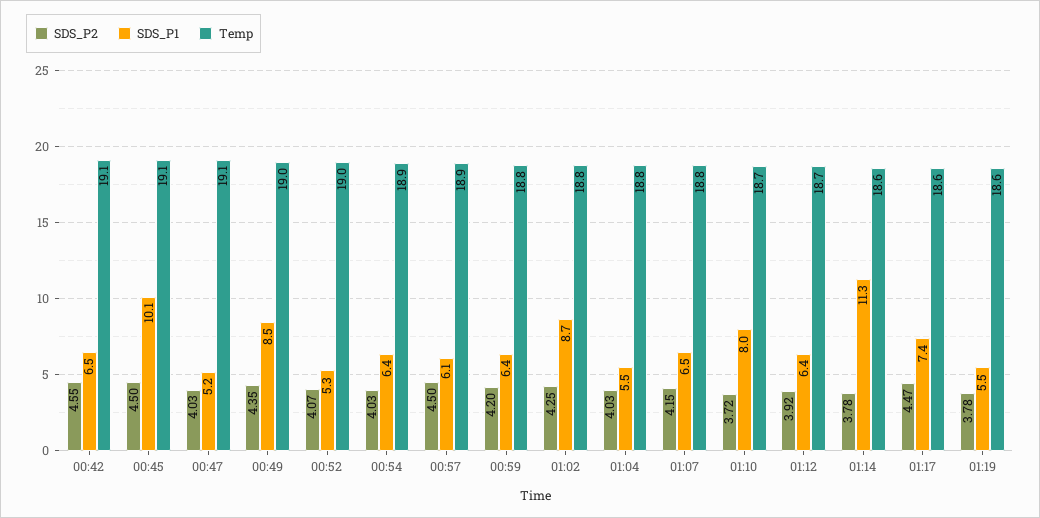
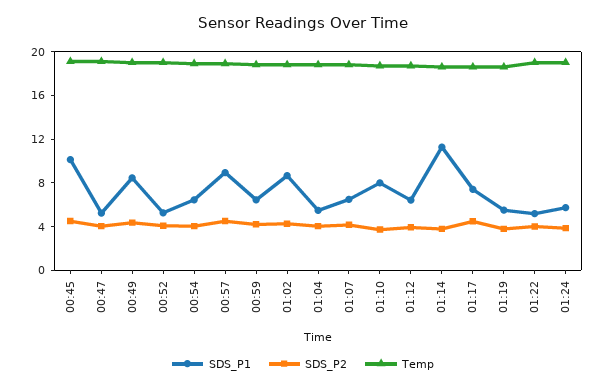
SDS_P2, 00:42: 4.55 -> none
SDS_P1, 00:42: 6.5 -> none
Temp, 00:42: 19.1 -> none
SDS_P1, 00:57: 6.1 -> 9
SDS_P1, 01:22: none -> 5
SDS_P2, 01:22: none -> 4
Temp, 01:22: none -> 19
SDS_P1, 01:24: none -> 6
SDS_P2, 01:24: none -> 4
Temp, 01:24: none -> 19

